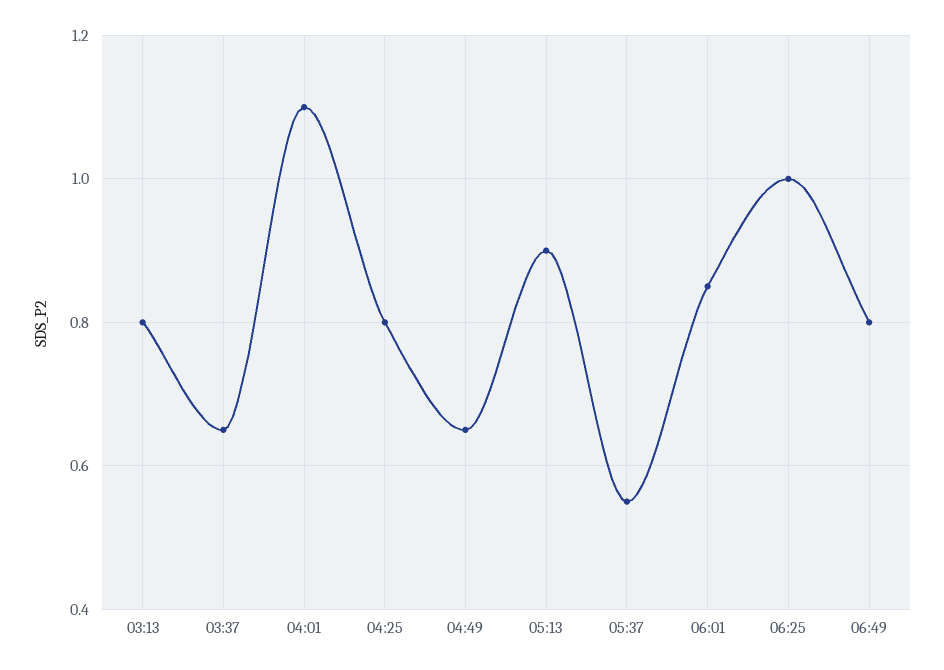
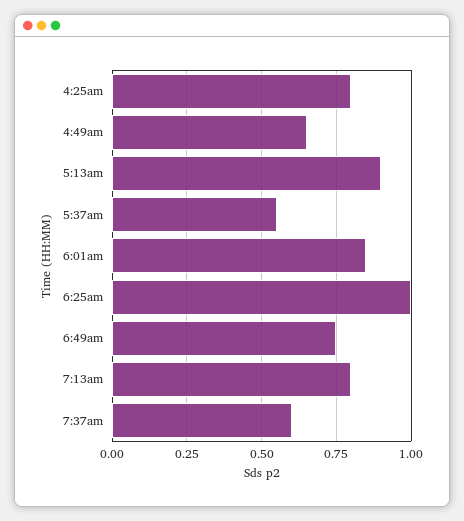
03:13: 0.8 -> none
03:37: 0.65 -> none
04:01: 1.1 -> none
06:49: 0.8 -> 0.75
7:13am: none -> 0.8
7:37am: none -> 0.6

